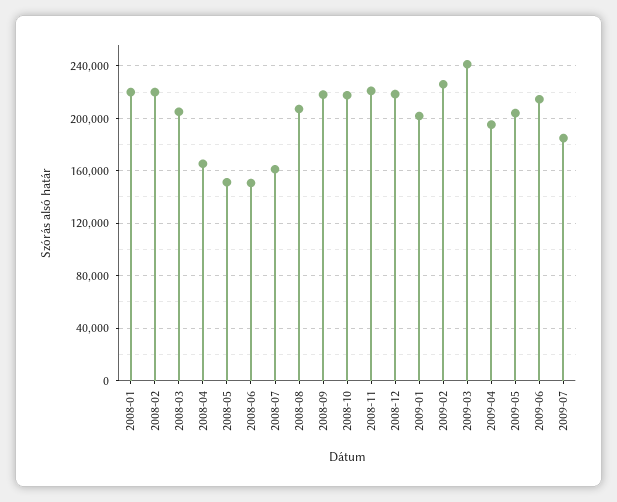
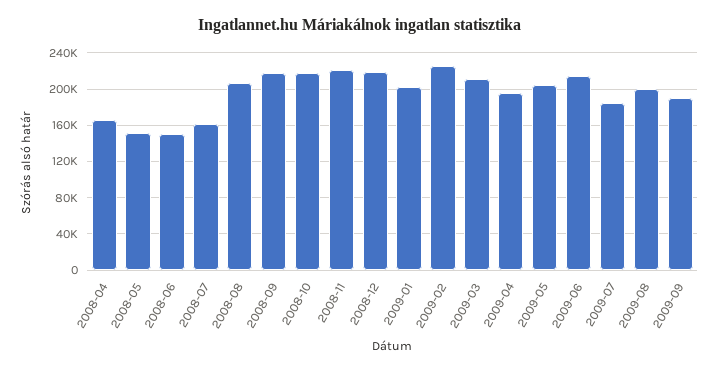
2008-01: 220000 -> none
2008-02: 220000 -> none
2008-03: 205000 -> none
2009-03: 240000 -> 210000
2009-08: none -> 200000
2009-09: none -> 190000

